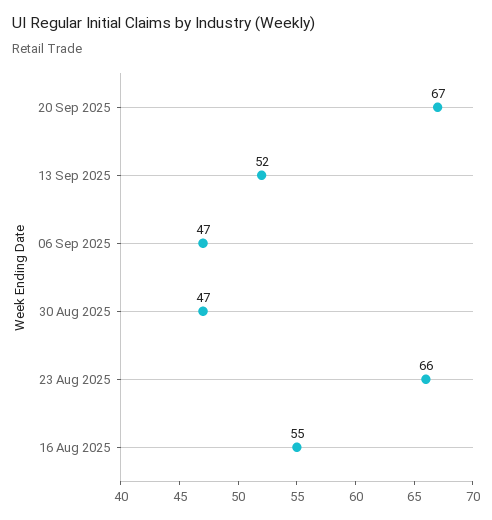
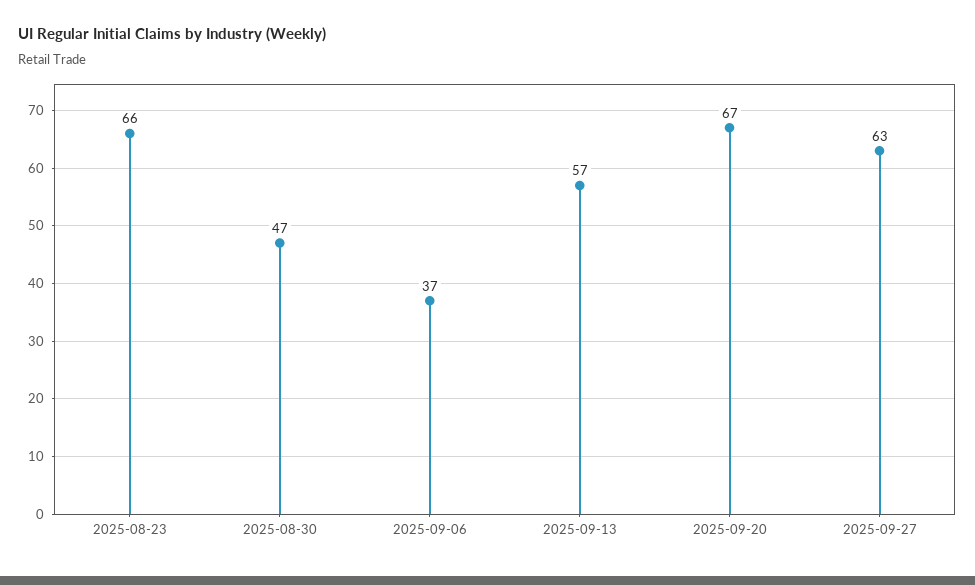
13 Sep 2025: 52 -> 57
06 Sep 2025: 47 -> 37
16 Aug 2025: 55 -> none
2025-09-27: none -> 63

